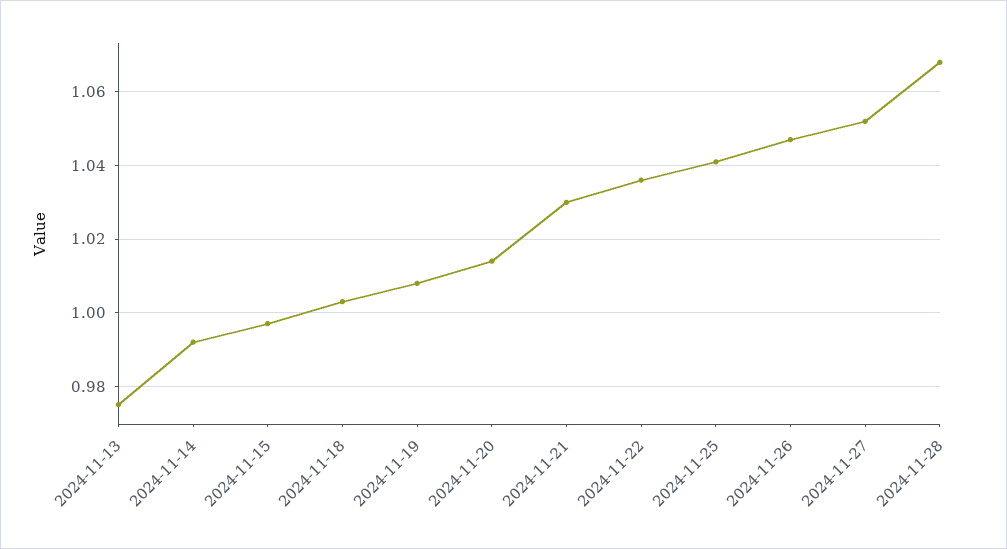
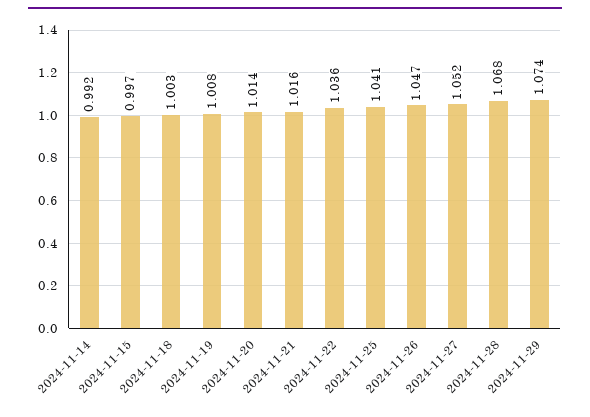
2024-11-13: 0.975 -> none
2024-11-21: 1.03 -> 1.016
2024-11-29: none -> 1.074

